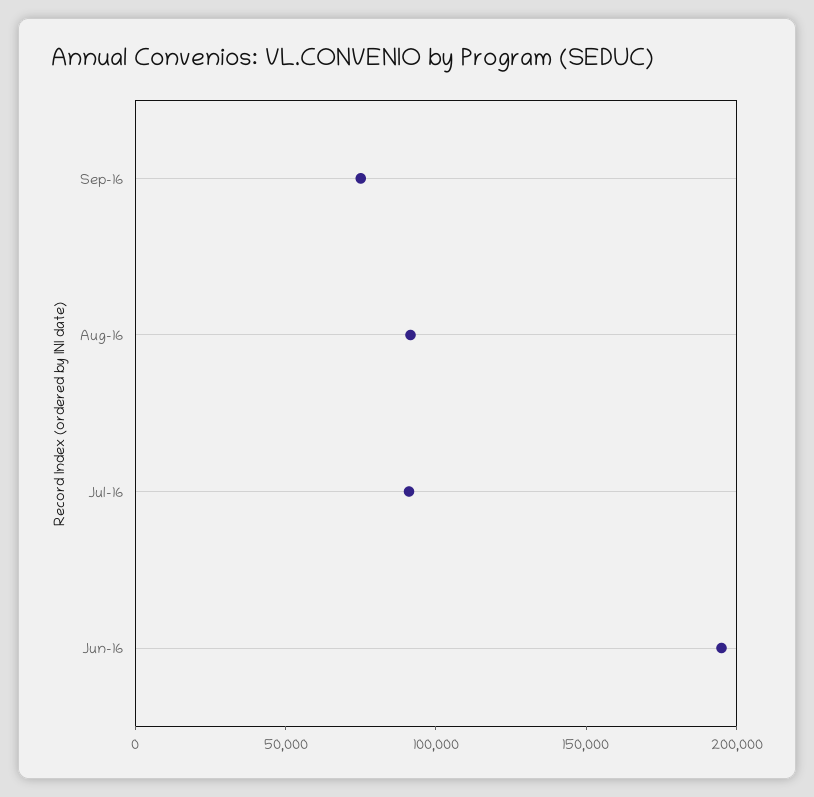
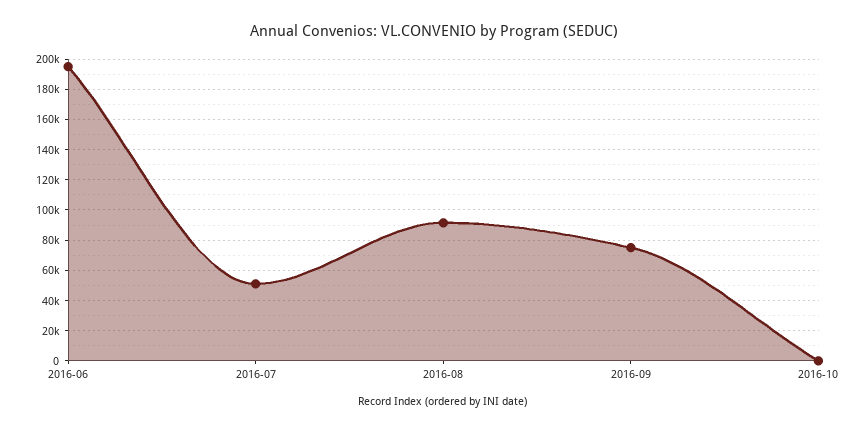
Jul-16: 90000 -> 50000
2016-10: none -> 0

